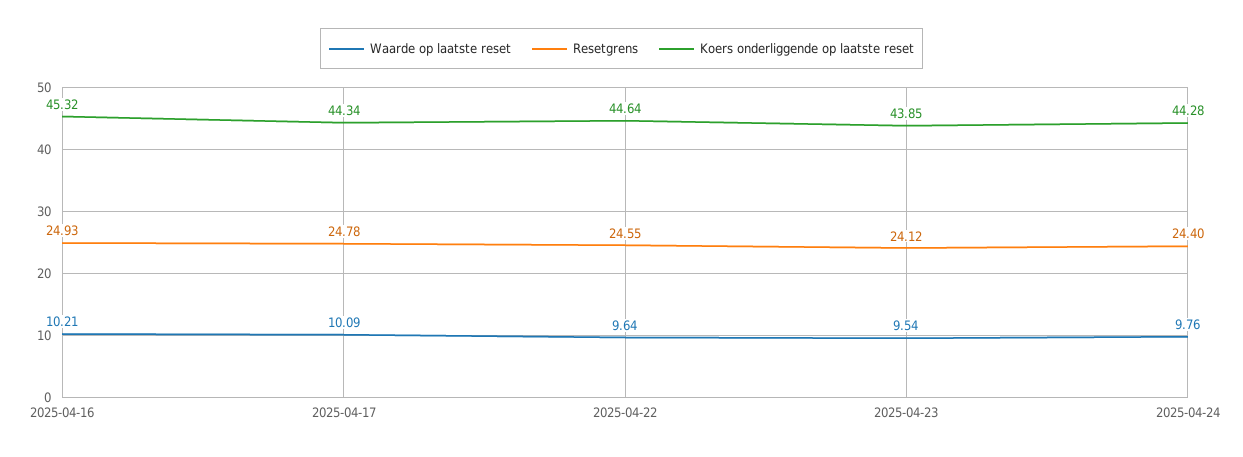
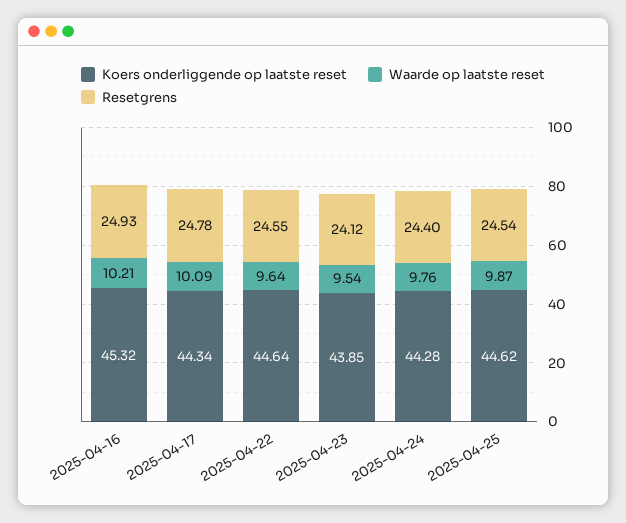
Koers onderliggende op laatste reset, 2025-04-25: none -> 44.62
Waarde op laatste reset, 2025-04-25: none -> 9.87
Resetgrens, 2025-04-25: none -> 24.54

